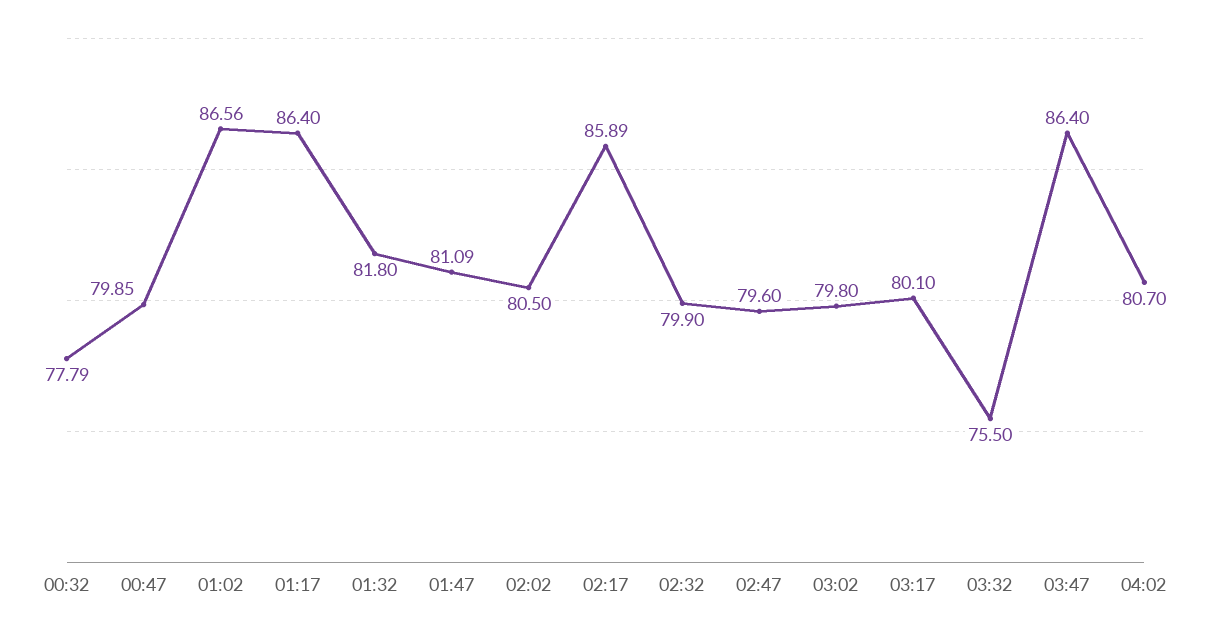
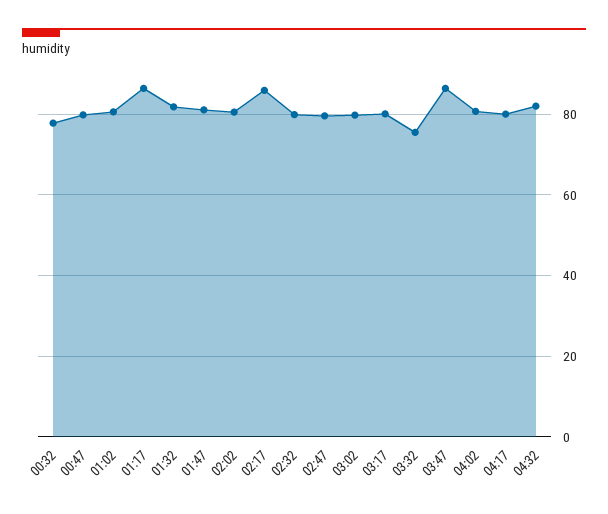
01:02: 86.56 -> 80
04:17: none -> 80
04:32: none -> 82

